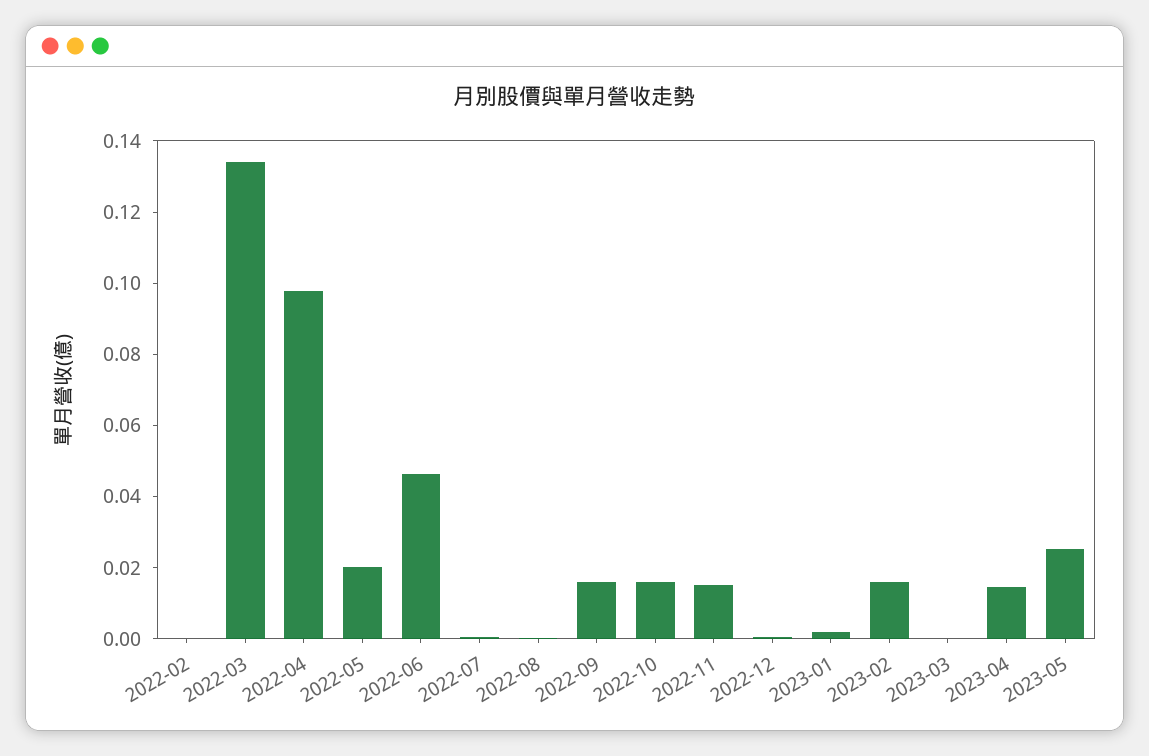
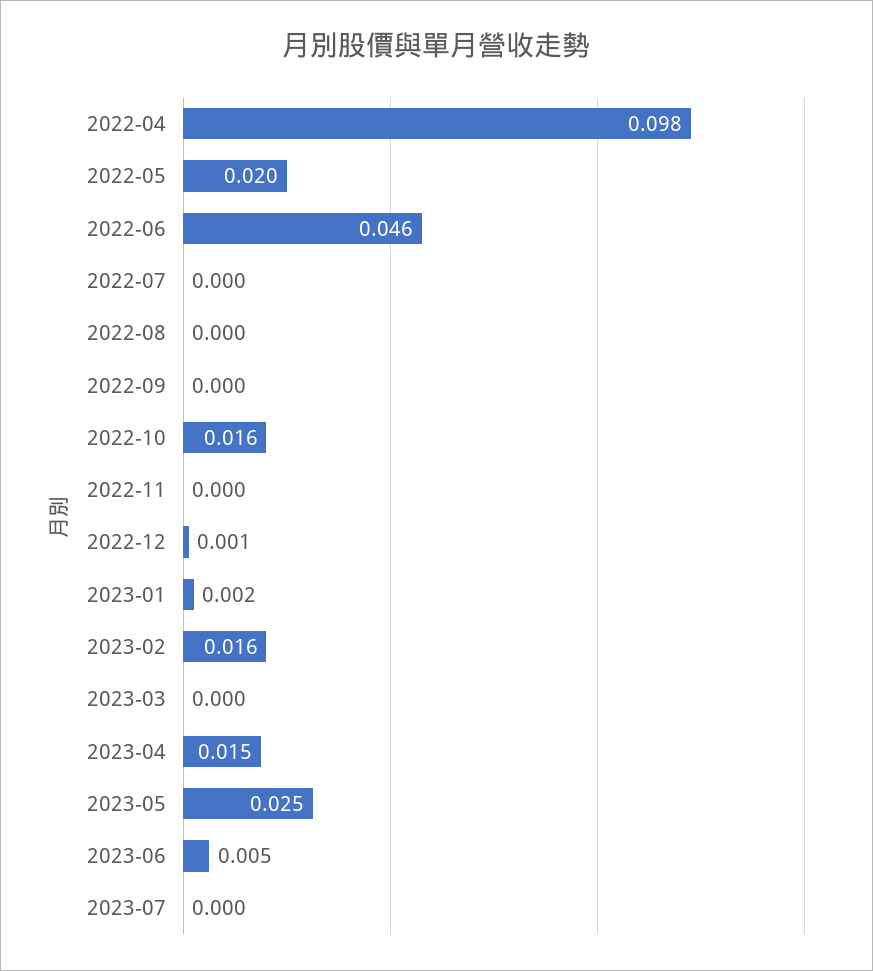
2022-02: 0 -> none
2022-03: 0.135 -> none
2022-09: 0.015 -> 0
2022-11: 0.015 -> 0
2023-06: none -> 0.005
2023-07: none -> 0

